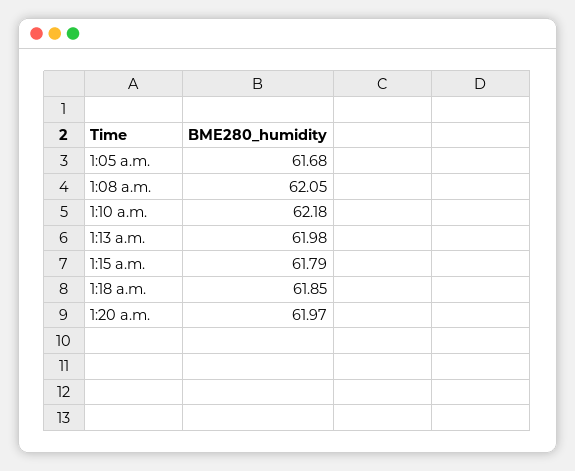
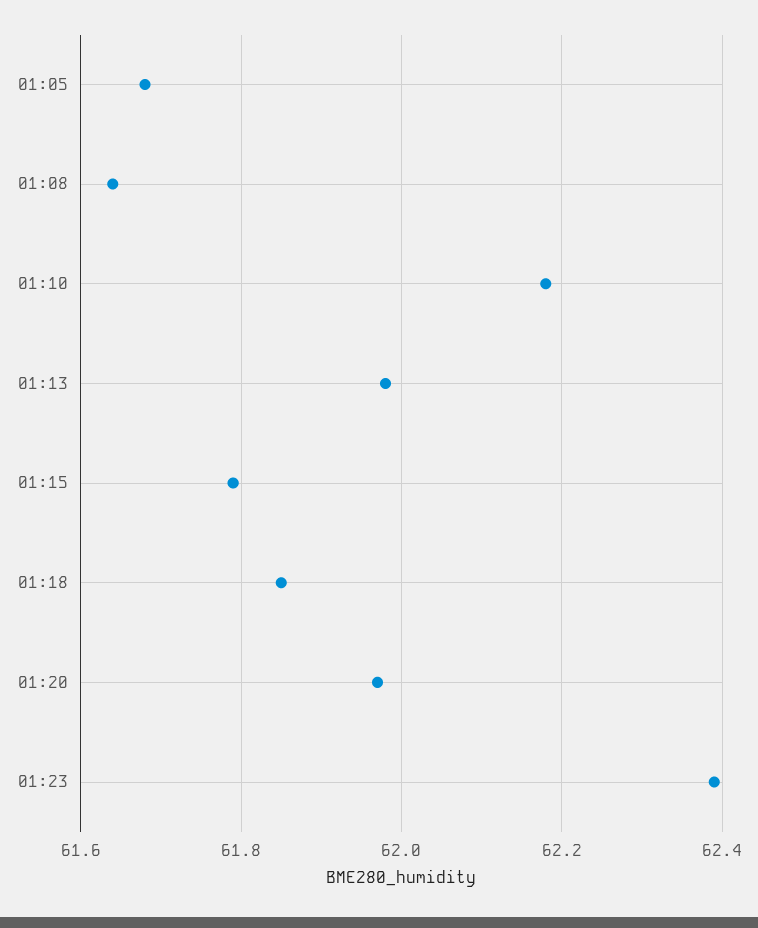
1:08 a.m.: 62.05 -> 61.65
01:23: none -> 62.4

